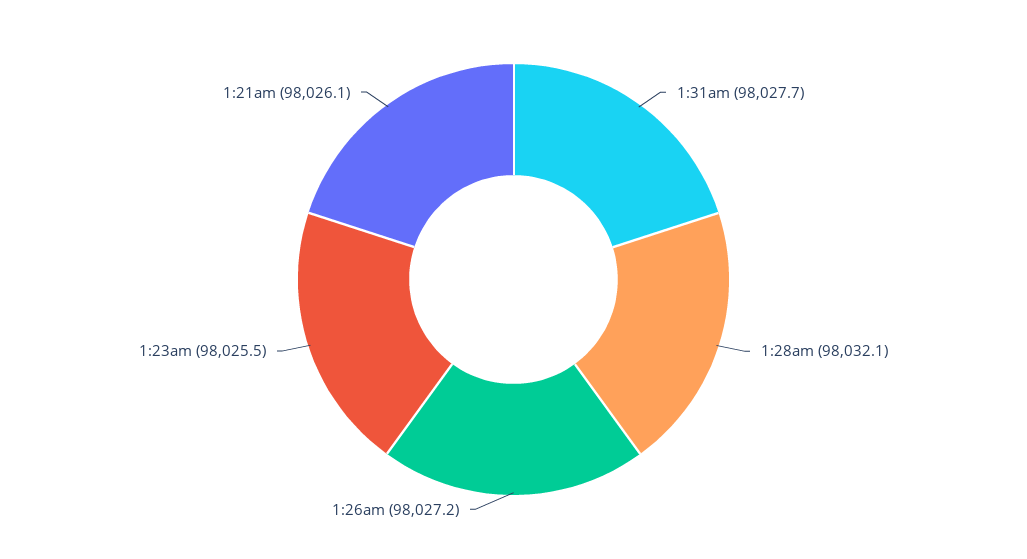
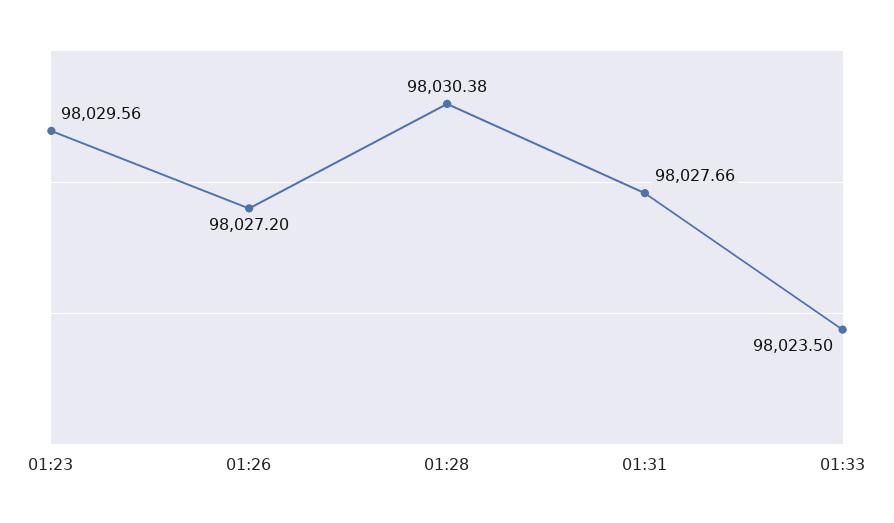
1:28am: 98032.1 -> 98030.38
1:23am: 98025.5 -> 98029.56
1:21am: 98026.1 -> none
01:33: none -> 98023.5

